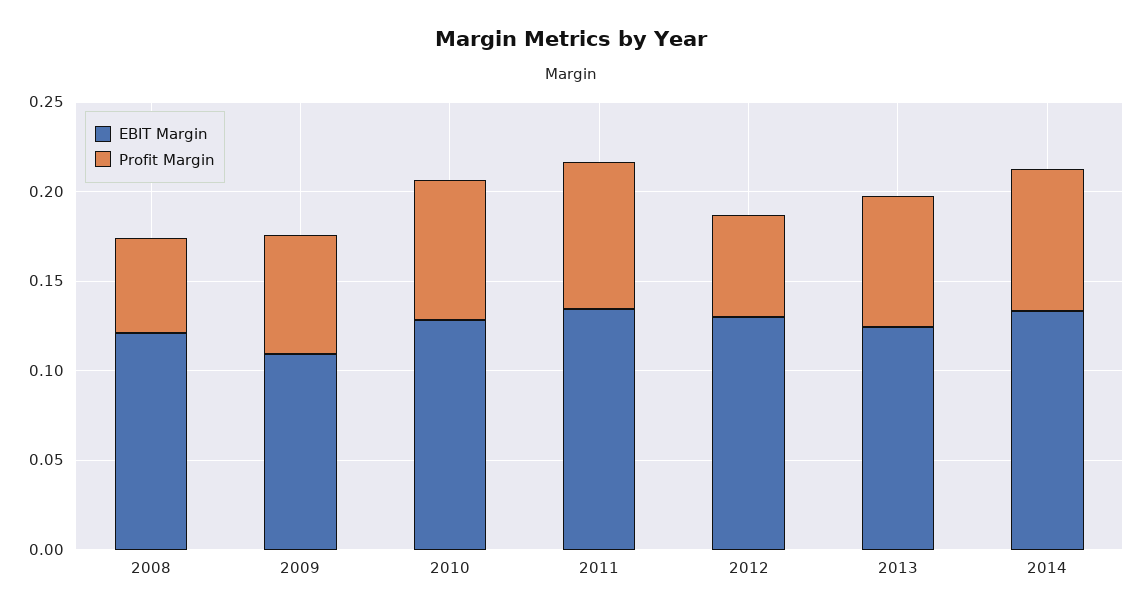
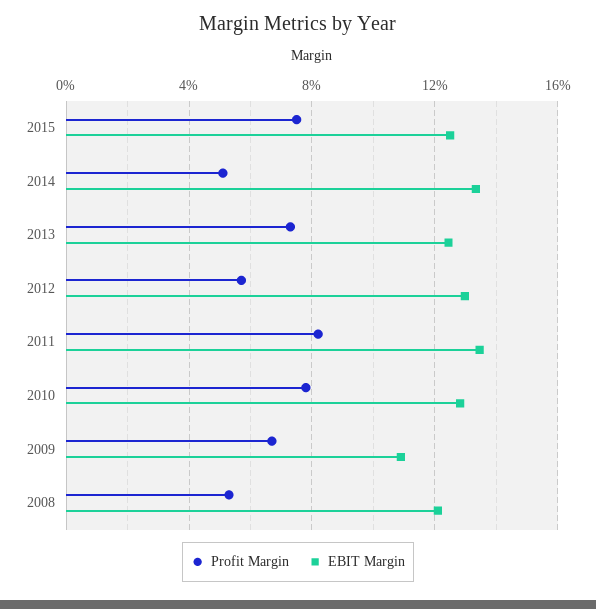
Profit Margin, 2014: 0.08 -> 0.05
Profit Margin, 2015: none -> 0.075
EBIT Margin, 2015: none -> 0.125

